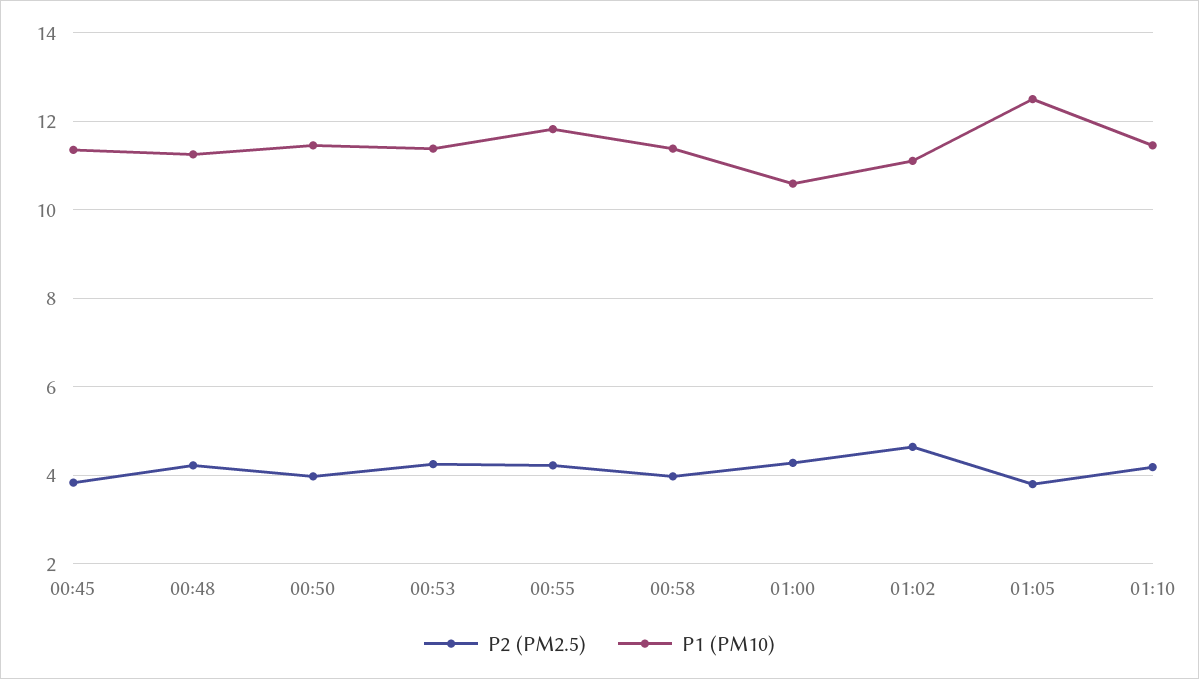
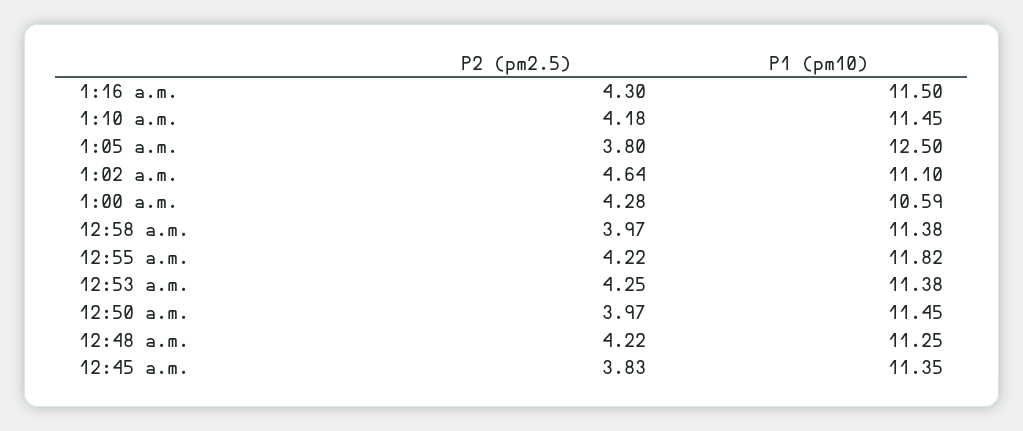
P2 (PM2.5), 1:16 a.m.: none -> 4.3
P1 (PM10), 1:16 a.m.: none -> 11.5

